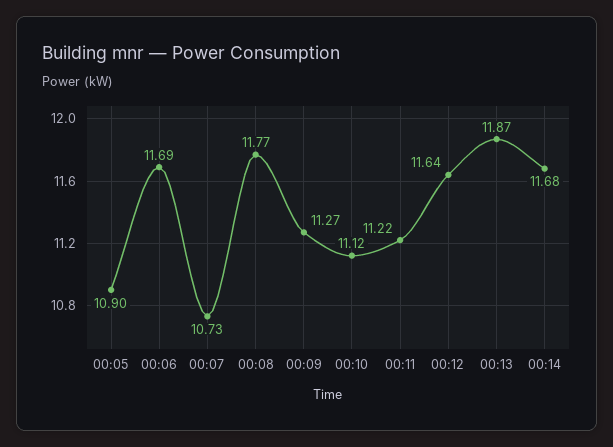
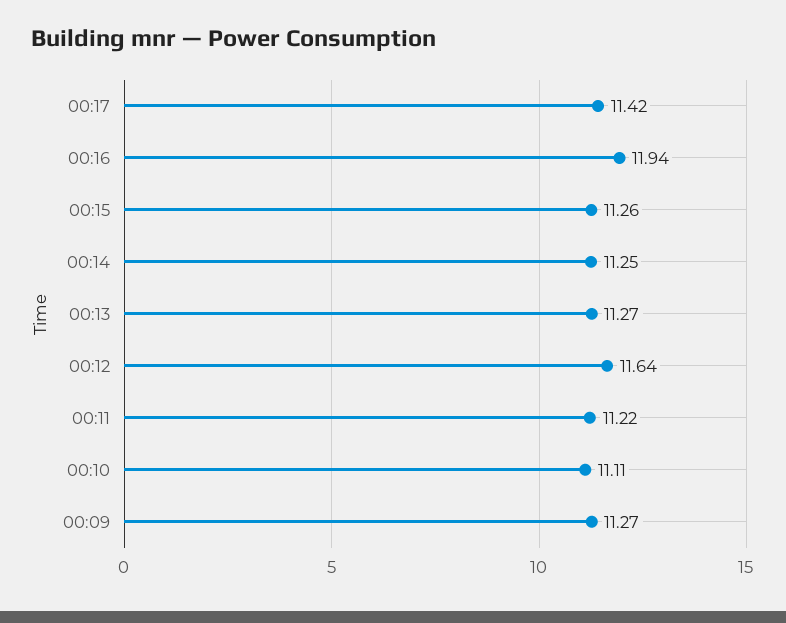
00:05: 10.9 -> none
00:06: 11.69 -> none
00:07: 10.73 -> none
00:08: 11.77 -> none
00:10: 11.12 -> 11.11
00:13: 11.87 -> 11.27
00:14: 11.68 -> 11.25
00:17: none -> 11.42
00:16: none -> 11.94
00:15: none -> 11.26

